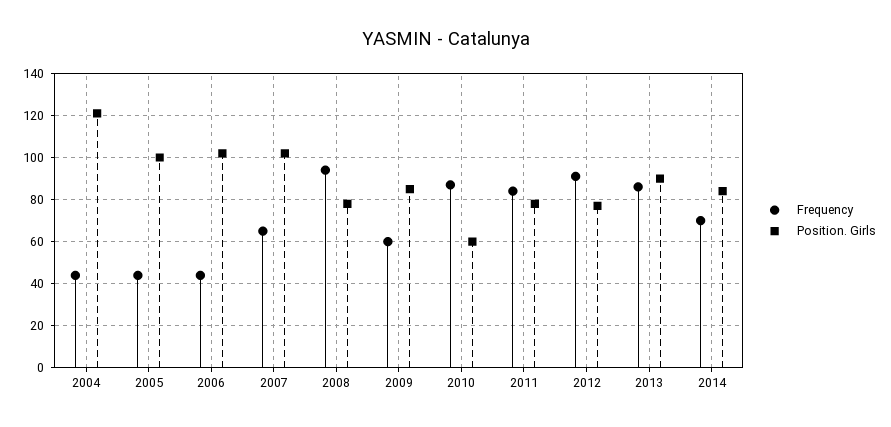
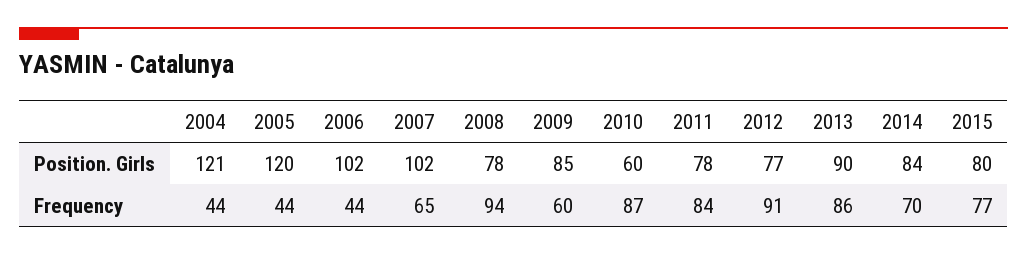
Position. Girls, 2005: 100 -> 120
Position. Girls, 2015: none -> 80
Frequency, 2015: none -> 77

